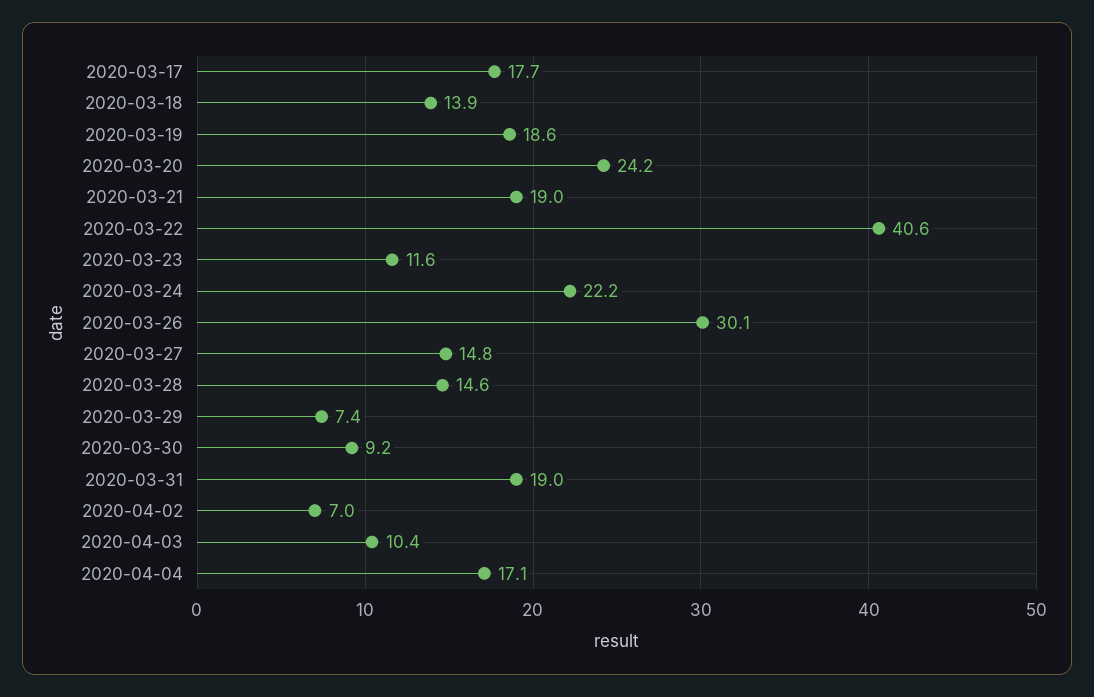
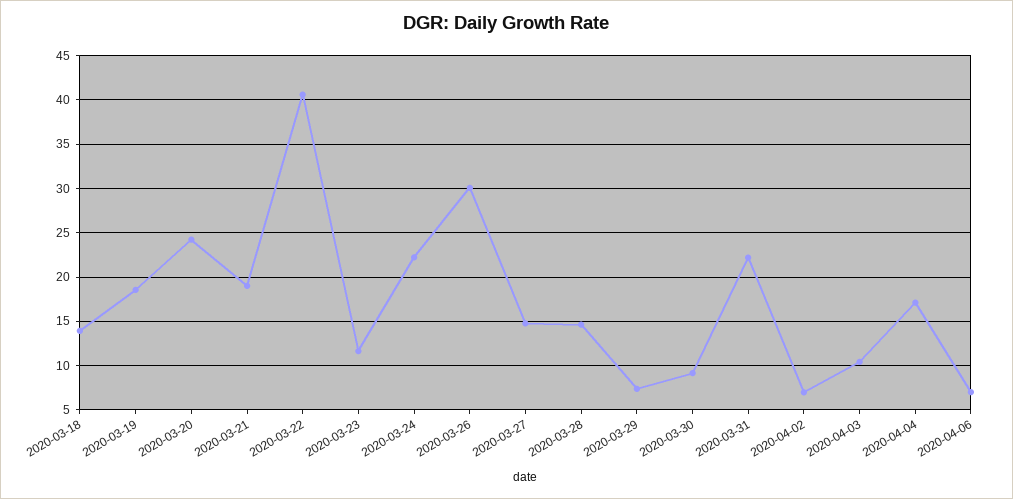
2020-03-17: 17.7 -> none
2020-03-31: 19 -> 22
2020-04-06: none -> 7

